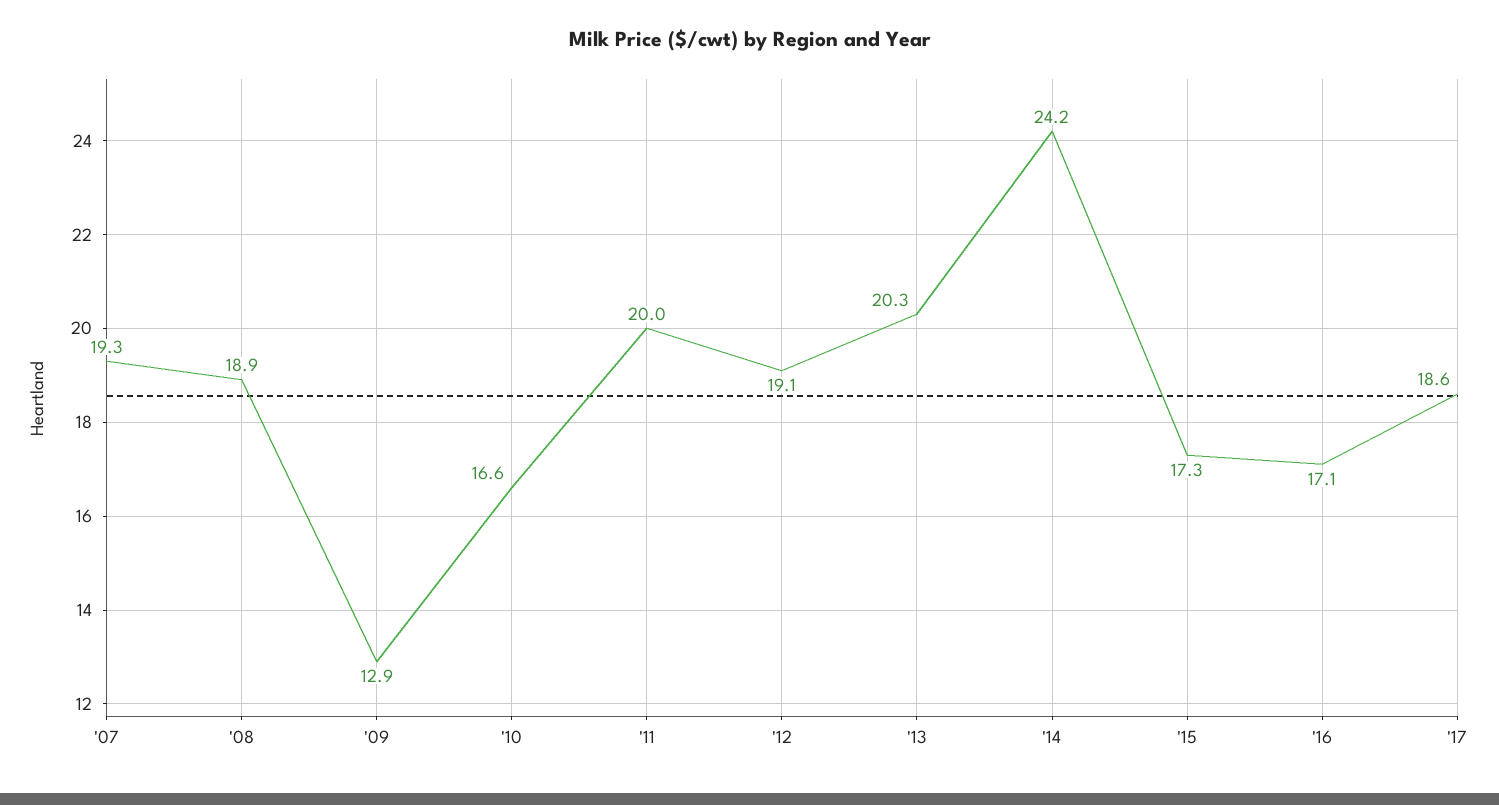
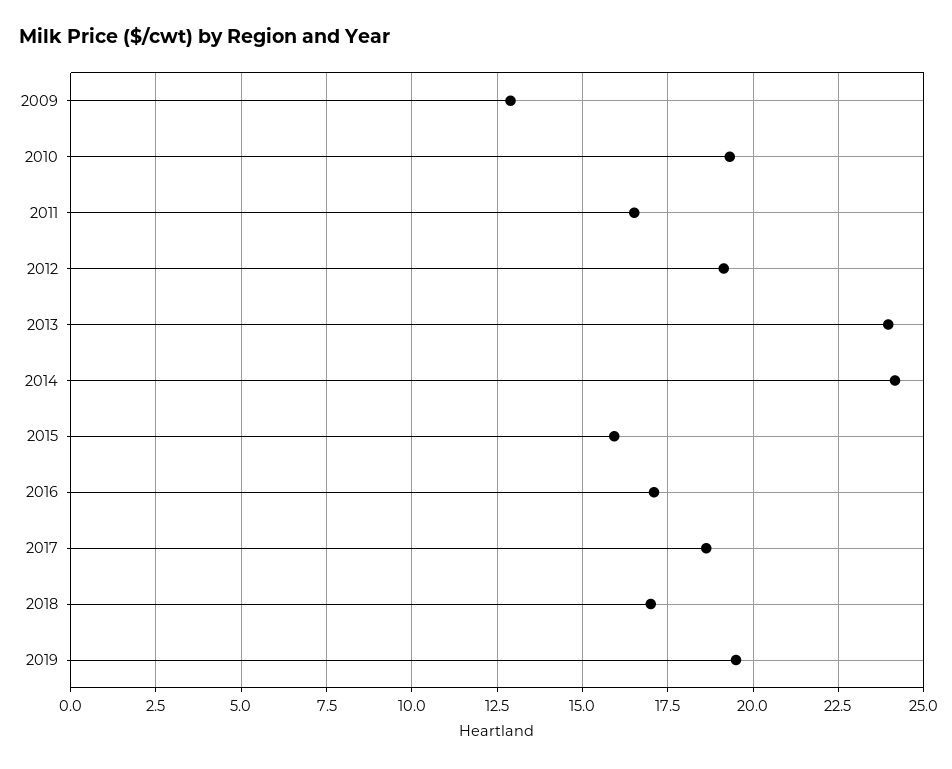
'07: 19.3 -> none
'08: 18.9 -> none
'10: 16.6 -> 19.25
'11: 20 -> 16.5
'13: 20.3 -> 24
'15: 17.3 -> 16
2018: none -> 17
2019: none -> 19.5

